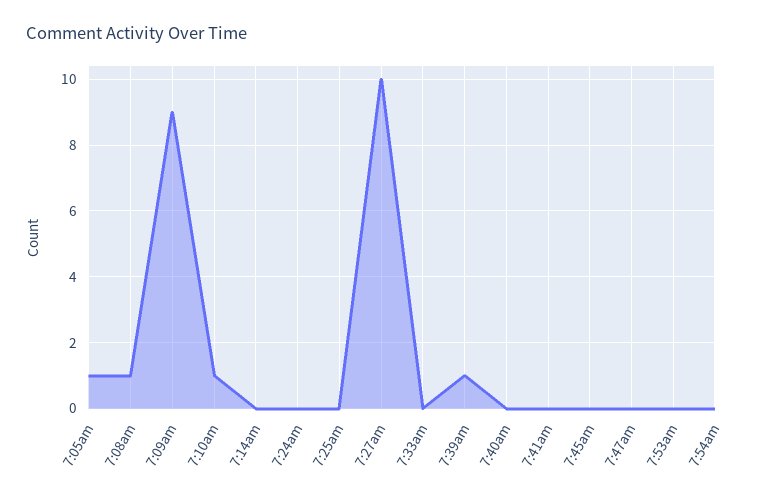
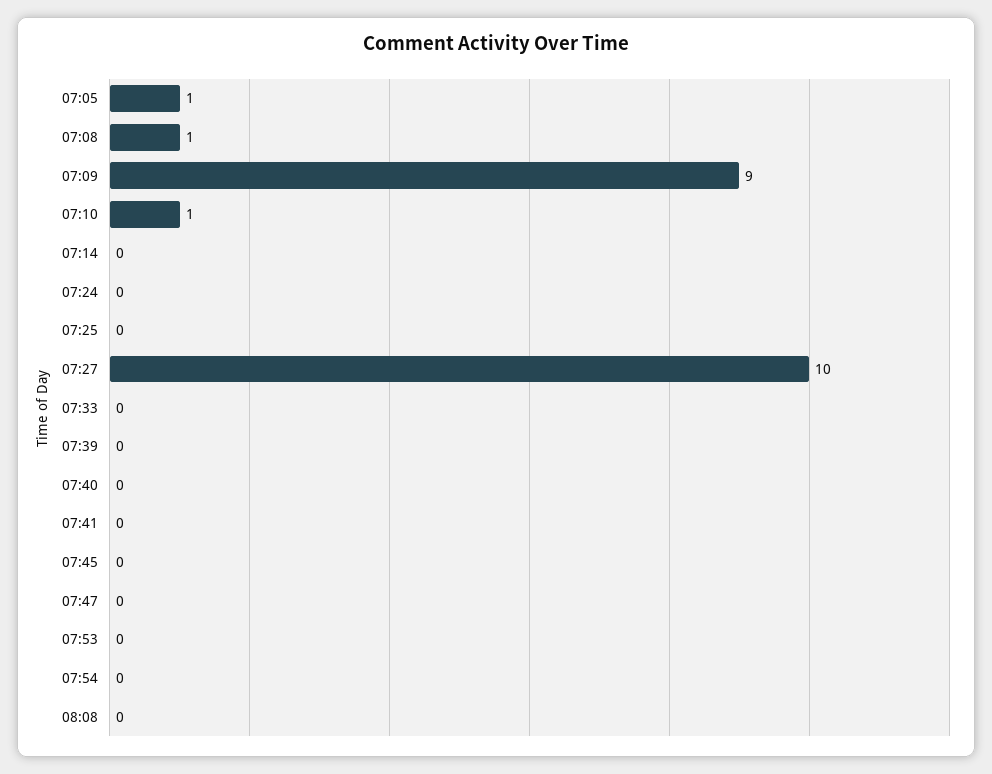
7:39am: 1 -> 0
08:08: none -> 0

